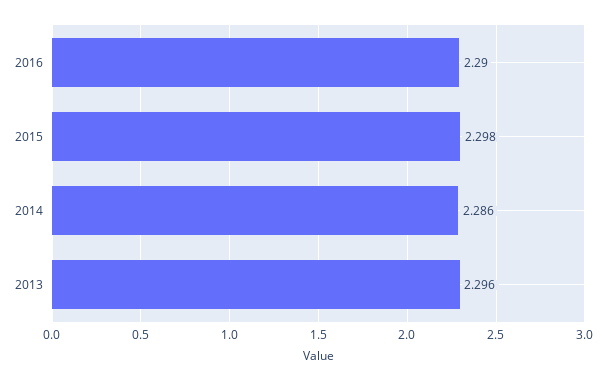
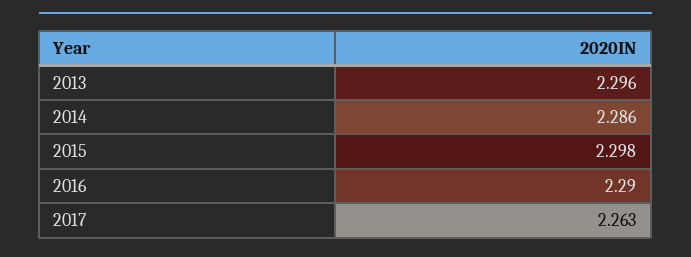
2017: none -> 2.263

